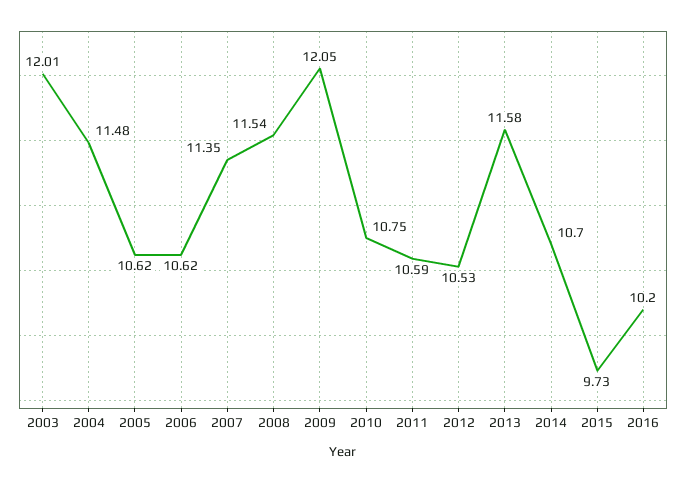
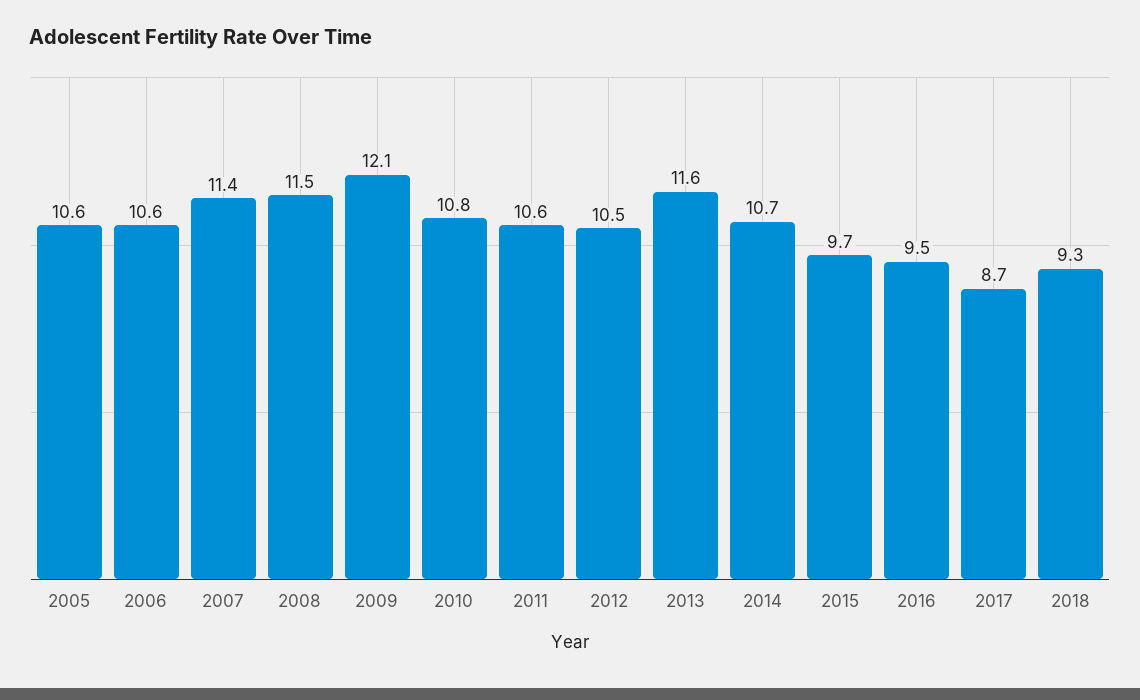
2003: 12.01 -> none
2004: 11.48 -> none
2016: 10.2 -> 9.5
2017: none -> 8.7
2018: none -> 9.3

